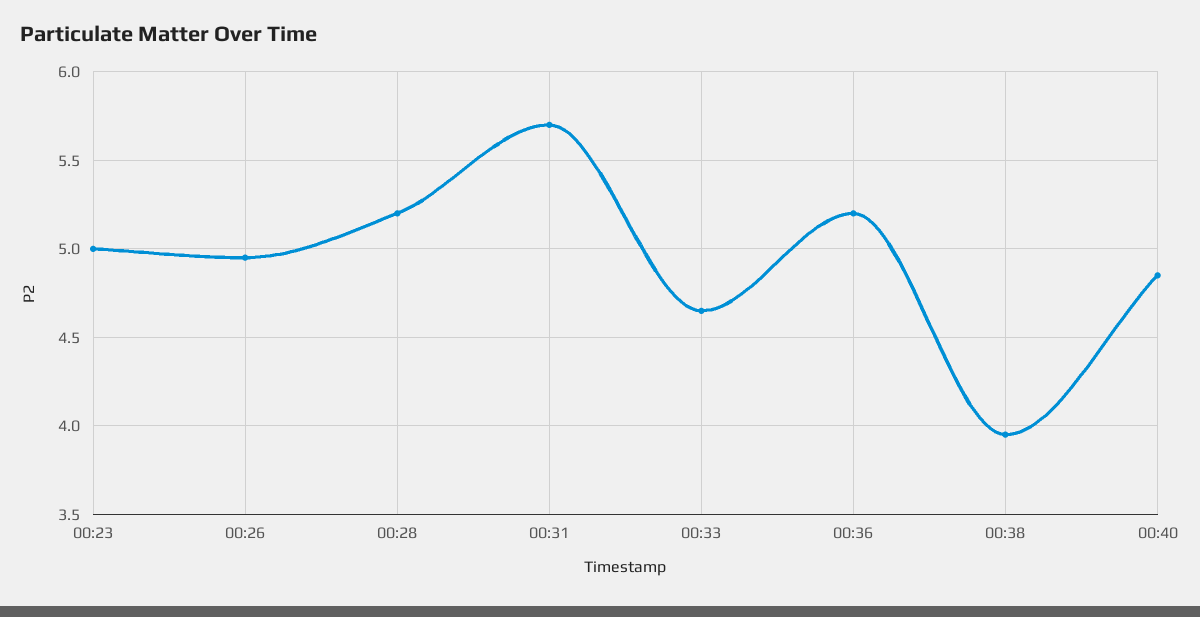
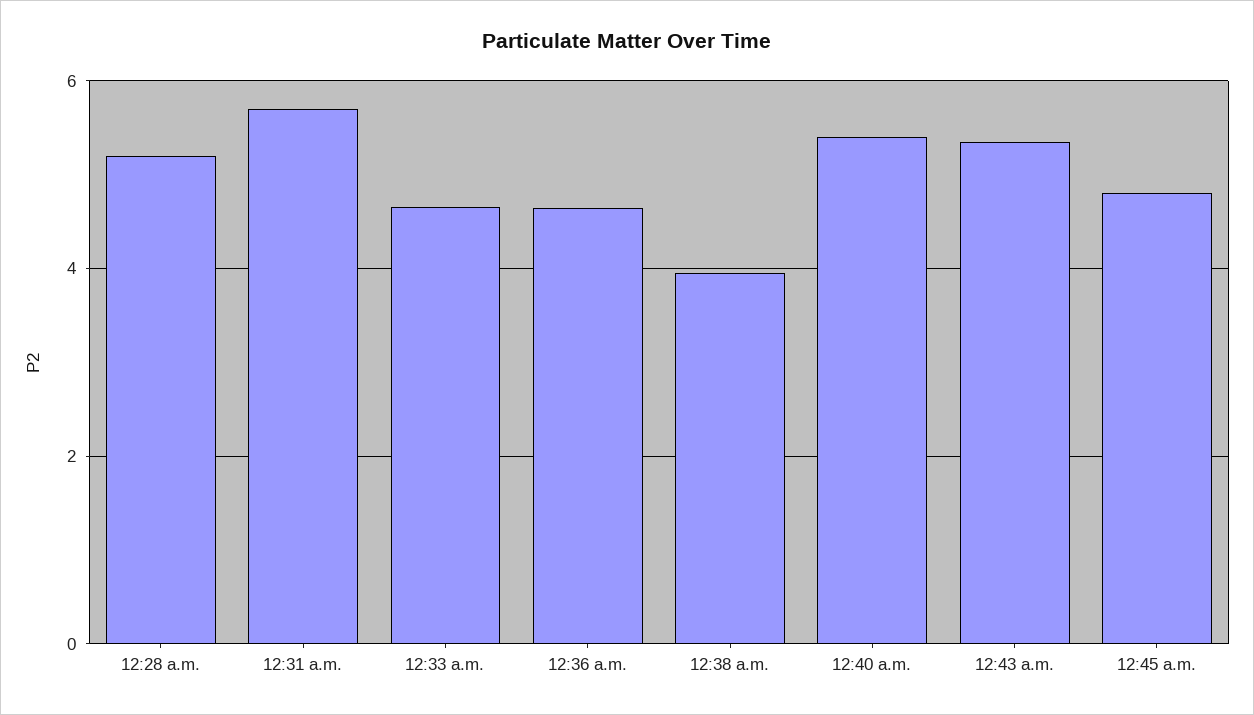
00:23: 5 -> none
00:26: 4.95 -> none
00:36: 5.2 -> 4.6
00:40: 4.85 -> 5.4
12:43 a.m.: none -> 5.4
12:45 a.m.: none -> 4.8

